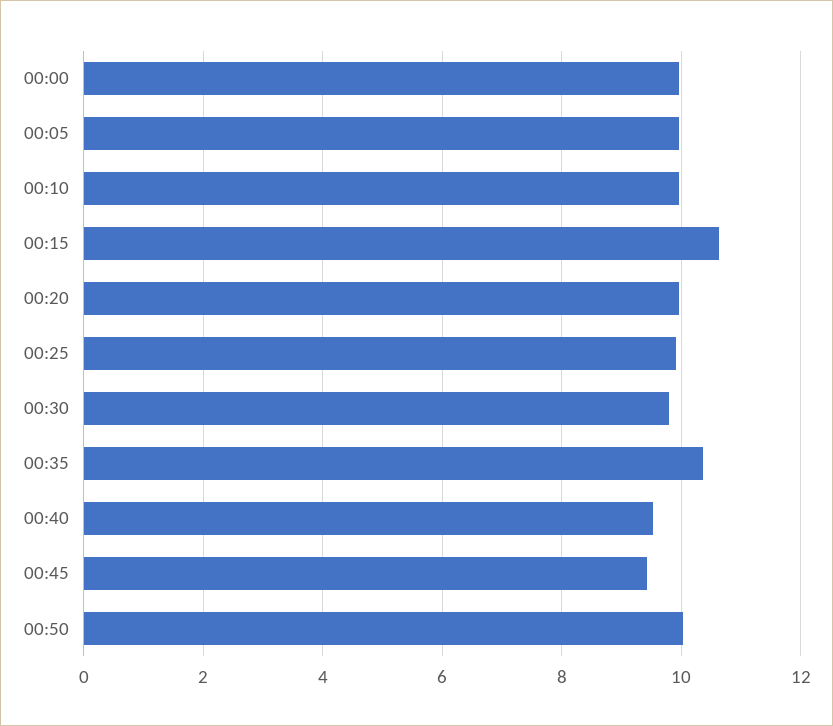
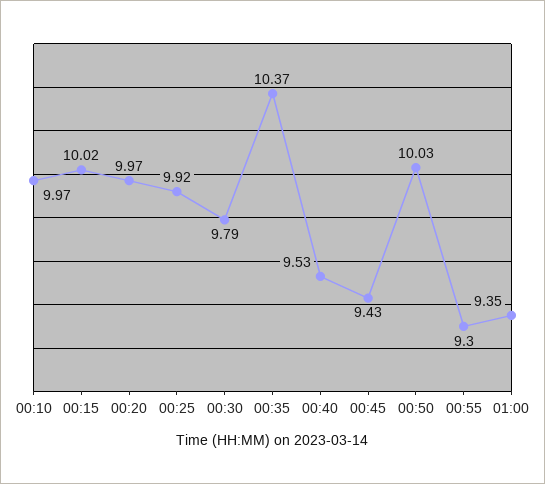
00:00: 10 -> none
00:05: 10 -> none
00:15: 10.6 -> 10.02
00:55: none -> 9.3
01:00: none -> 9.35

